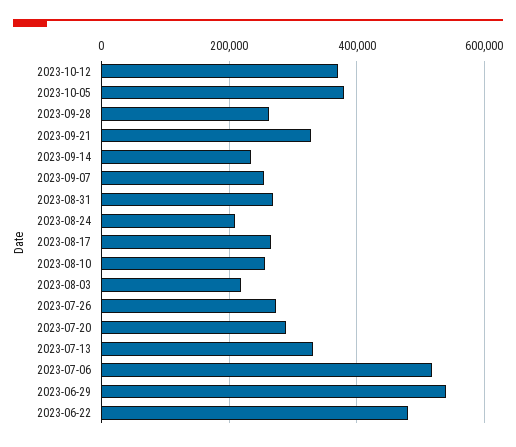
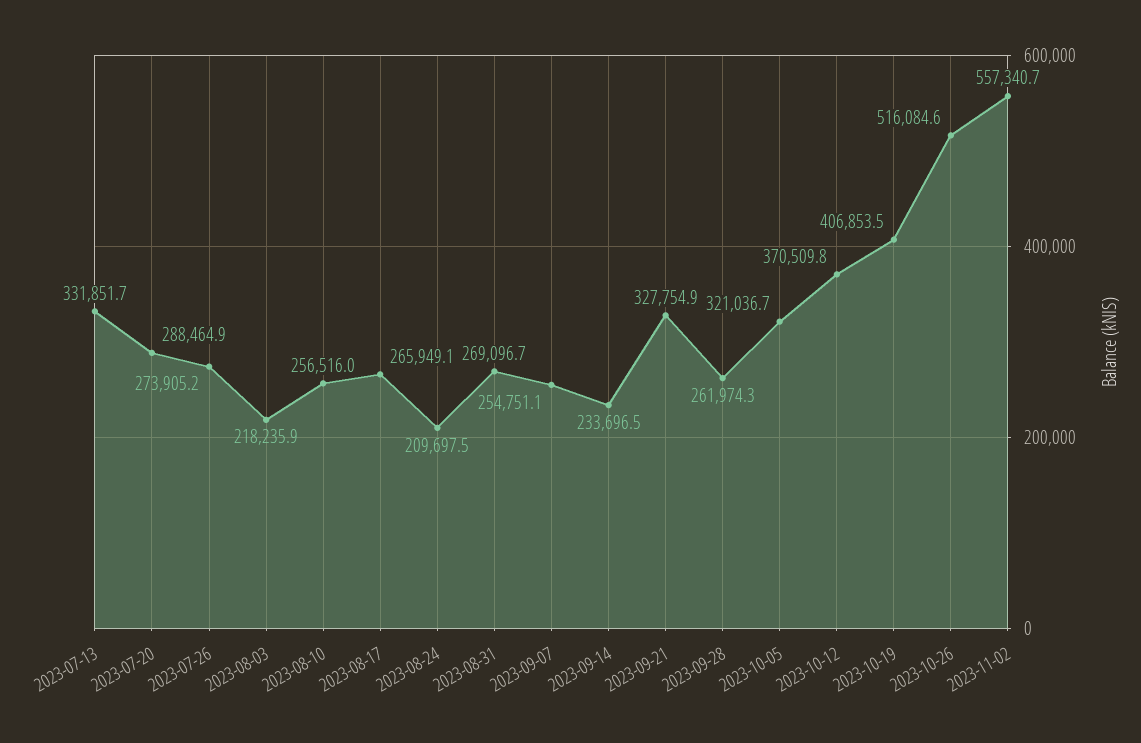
2023-10-05: 380000 -> 321036.7
2023-07-06: 520000 -> none
2023-06-29: 540000 -> none
2023-06-22: 480000 -> none
2023-10-19: none -> 406853.5
2023-10-26: none -> 516084.6
2023-11-02: none -> 557340.7

